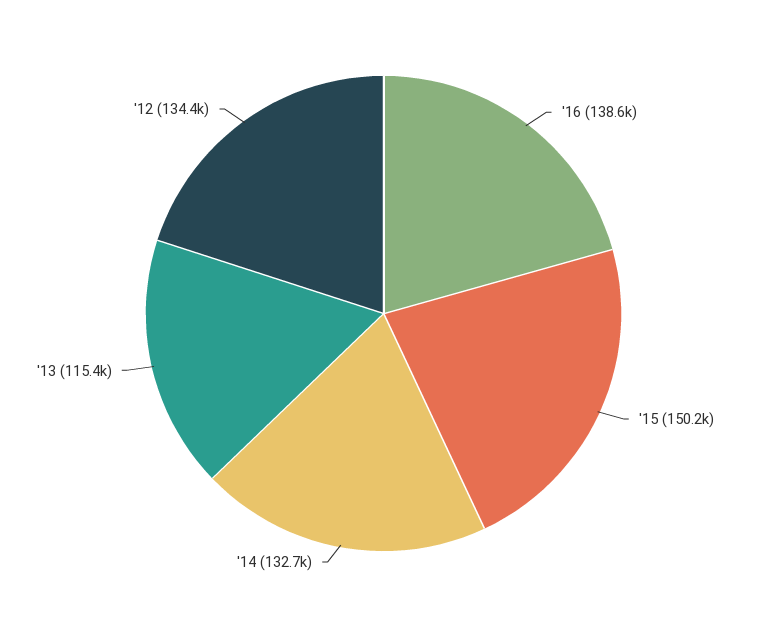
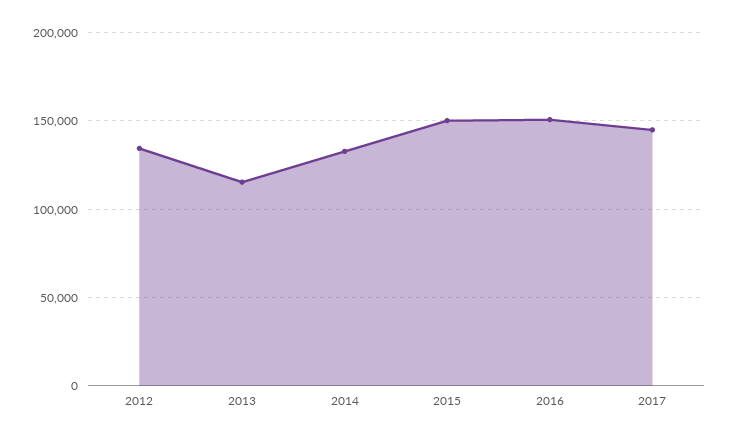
'16: 138600 -> 150000
2017: none -> 145000

